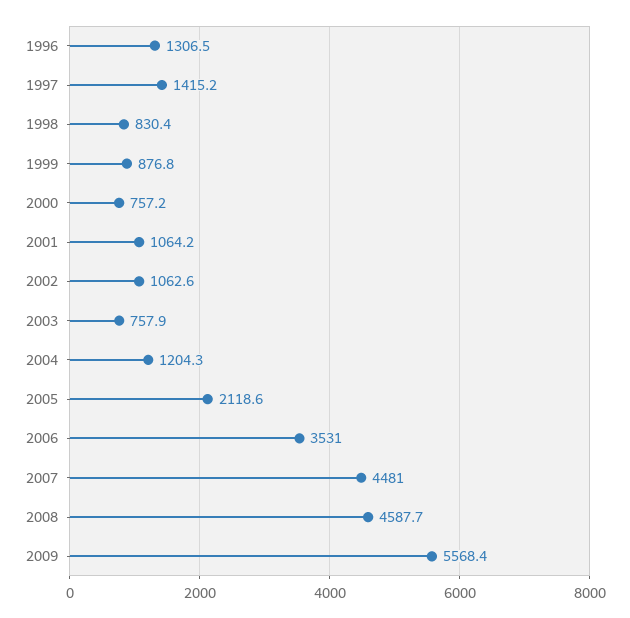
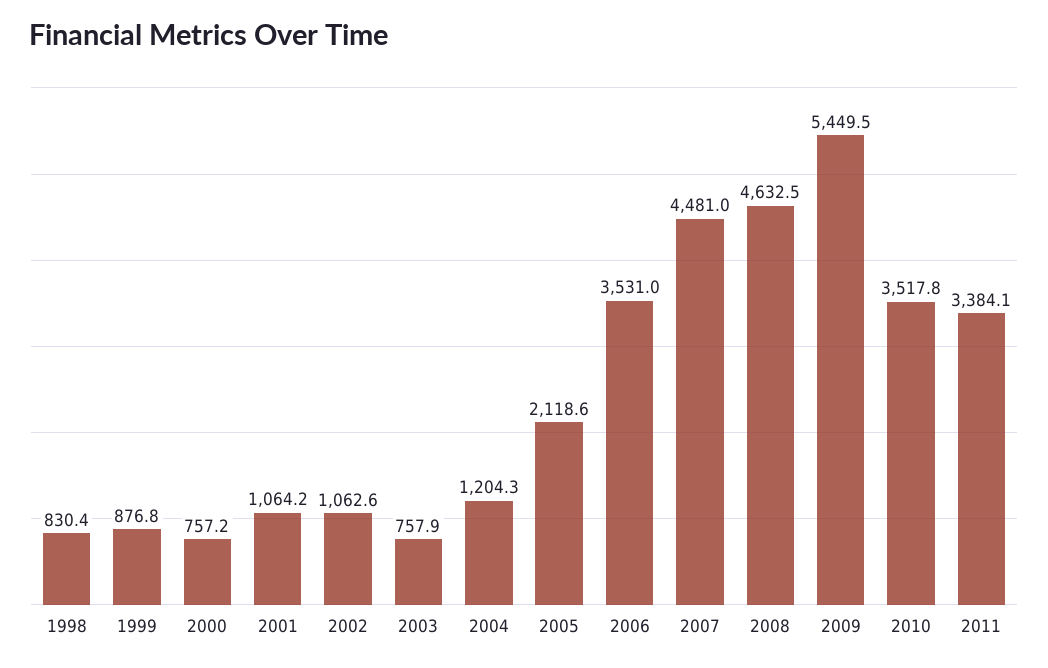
1996: 1306.5 -> none
1997: 1415.2 -> none
2008: 4587.7 -> 4632.5
2009: 5568.4 -> 5449.5
2010: none -> 3517.8
2011: none -> 3384.1

